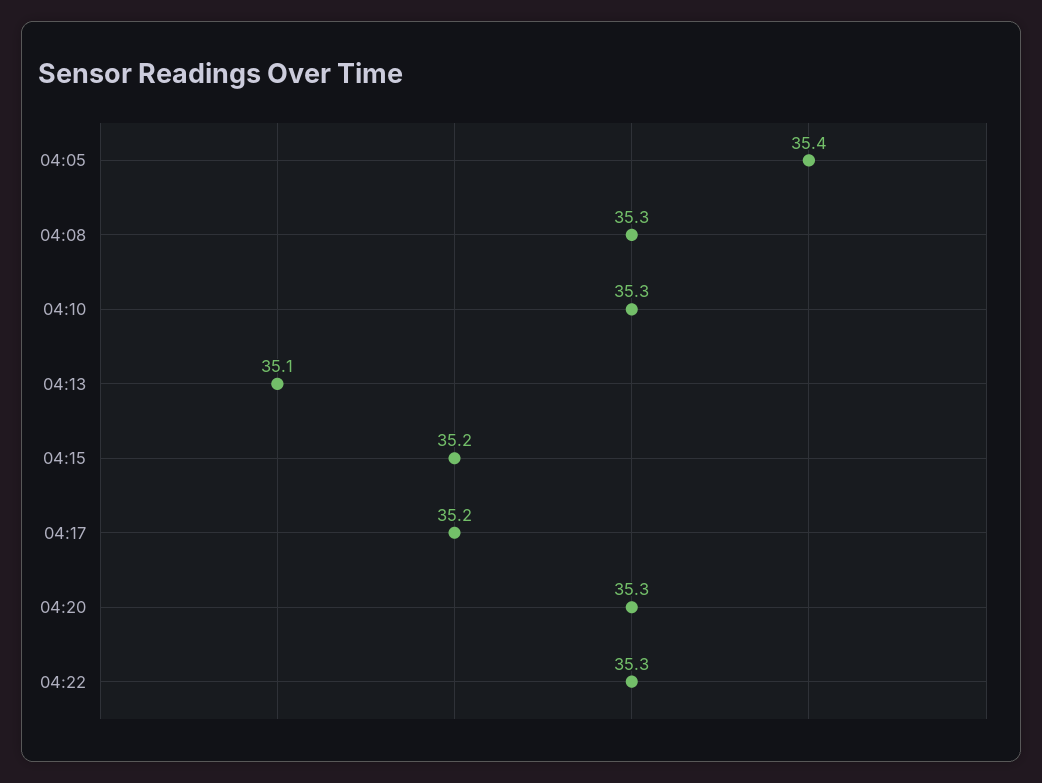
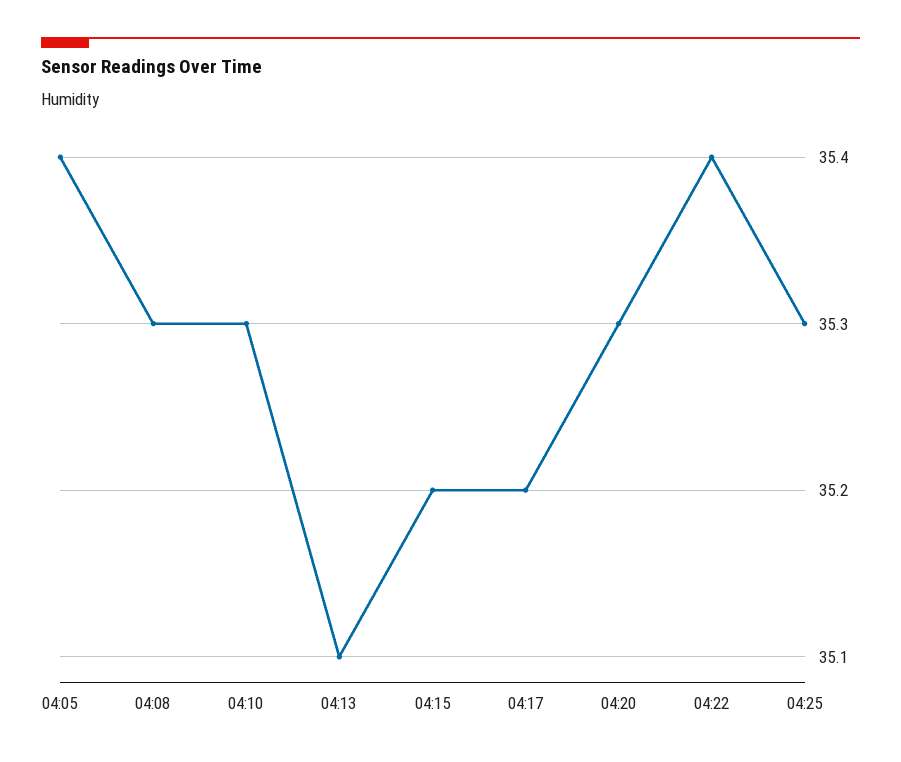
04:22: 35.3 -> 35.4
04:25: none -> 35.3

